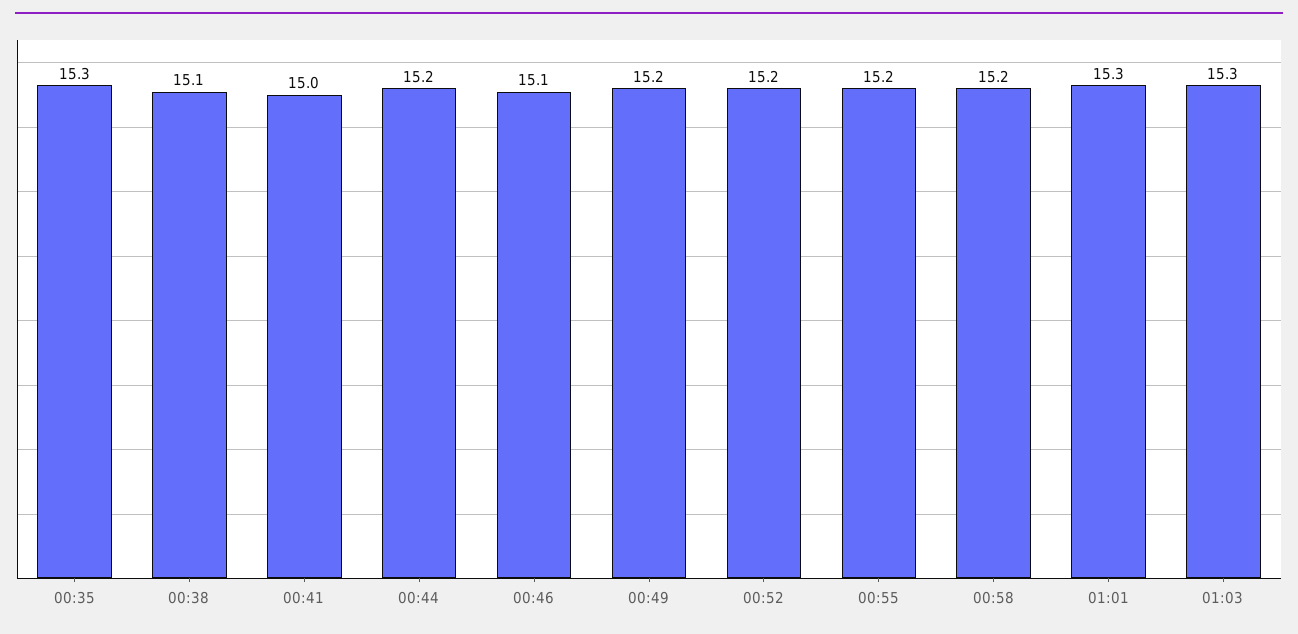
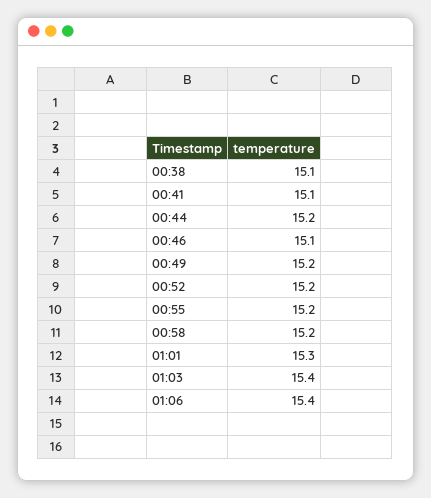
00:35: 15.3 -> none
00:41: 15 -> 15.1
01:03: 15.3 -> 15.4
01:06: none -> 15.4

